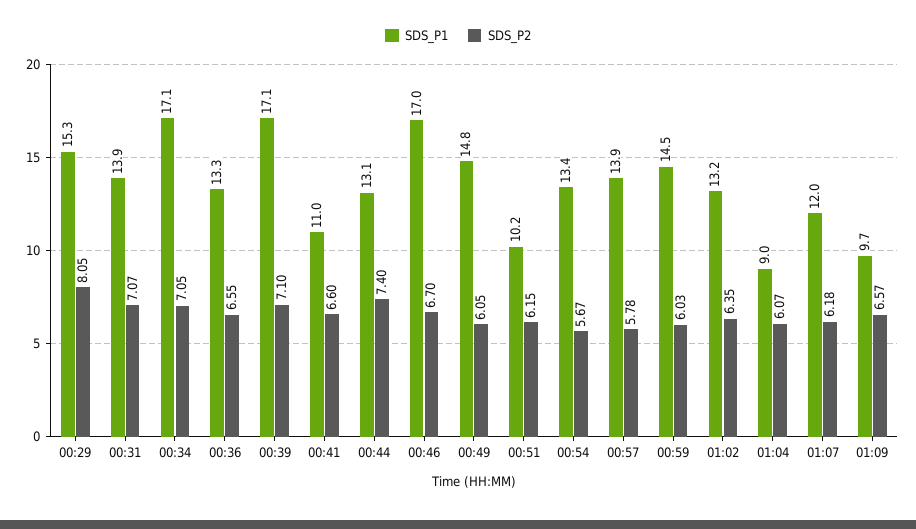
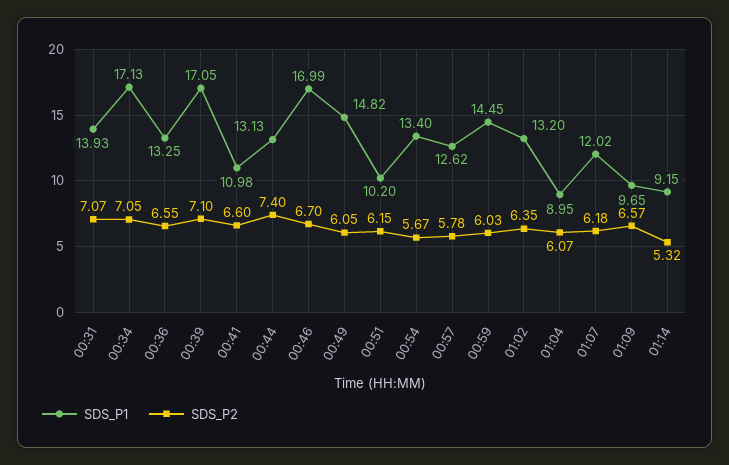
SDS_P1, 00:29: 15.3 -> none
SDS_P2, 00:29: 8.05 -> none
SDS_P1, 00:57: 13.9 -> 12.62
SDS_P1, 01:14: none -> 9.15
SDS_P2, 01:14: none -> 5.32

